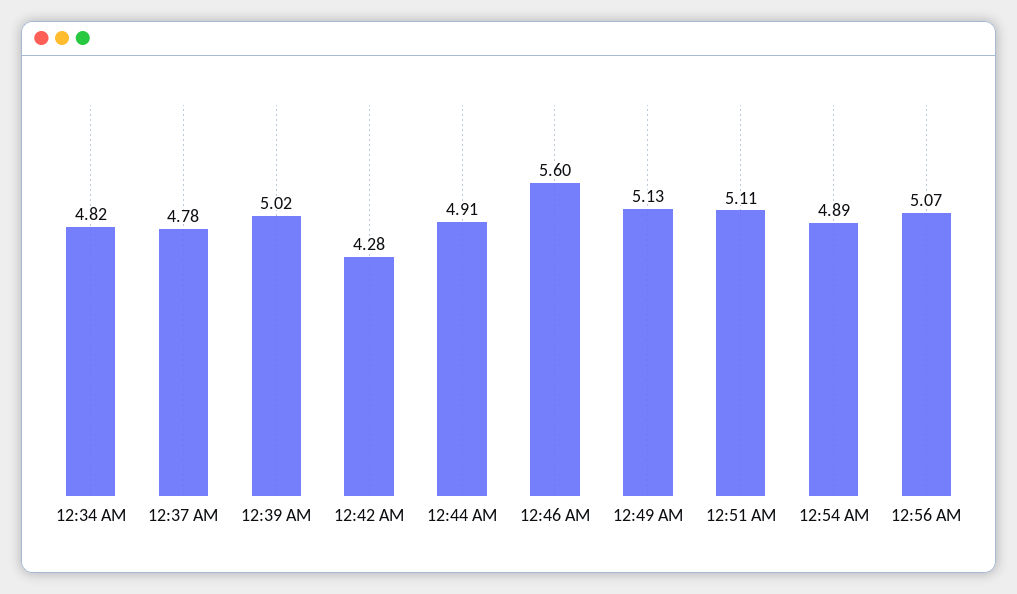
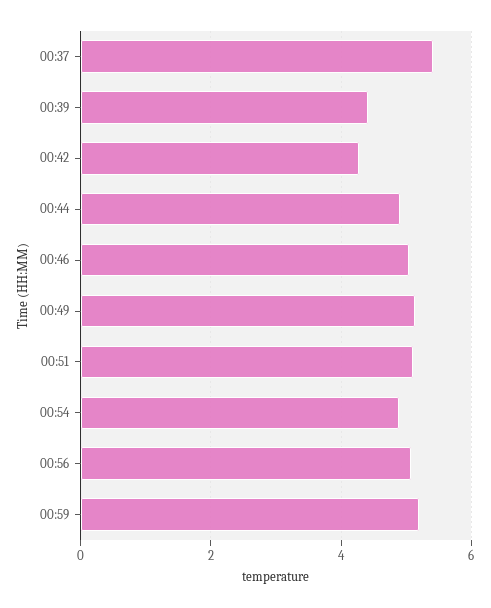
12:34 AM: 4.82 -> none
12:37 AM: 4.78 -> 5.4
12:39 AM: 5.02 -> 4.4
12:46 AM: 5.6 -> 5
00:59: none -> 5.2

